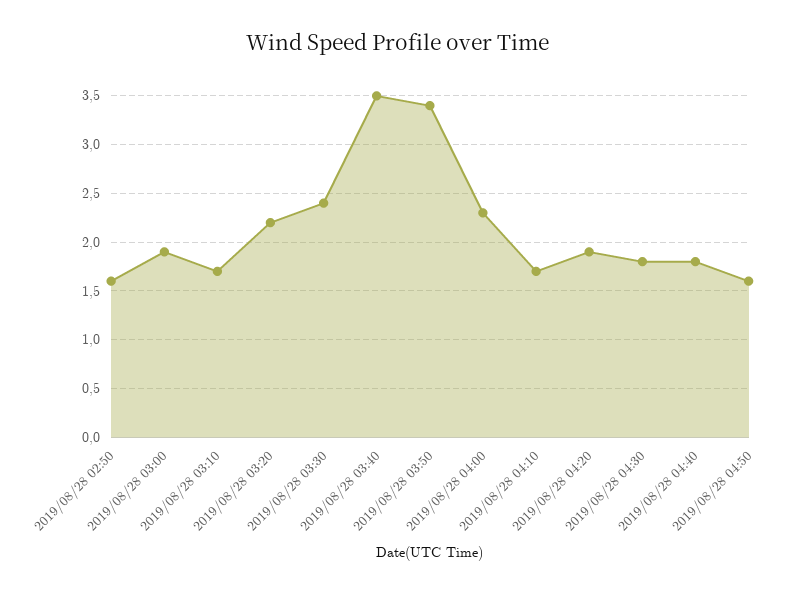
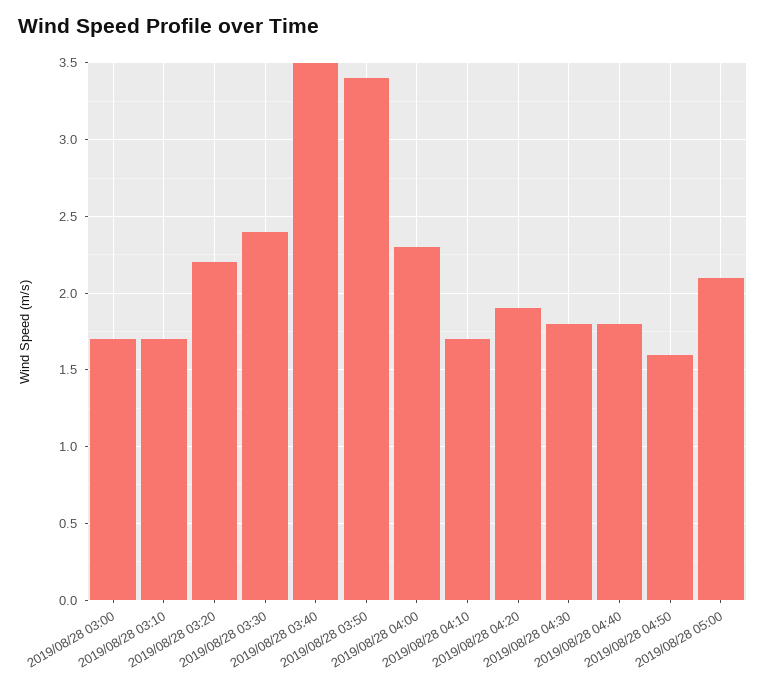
2019/08/28 02:50: 1.6 -> none
2019/08/28 03:00: 1.9 -> 1.7
2019/08/28 05:00: none -> 2.1

